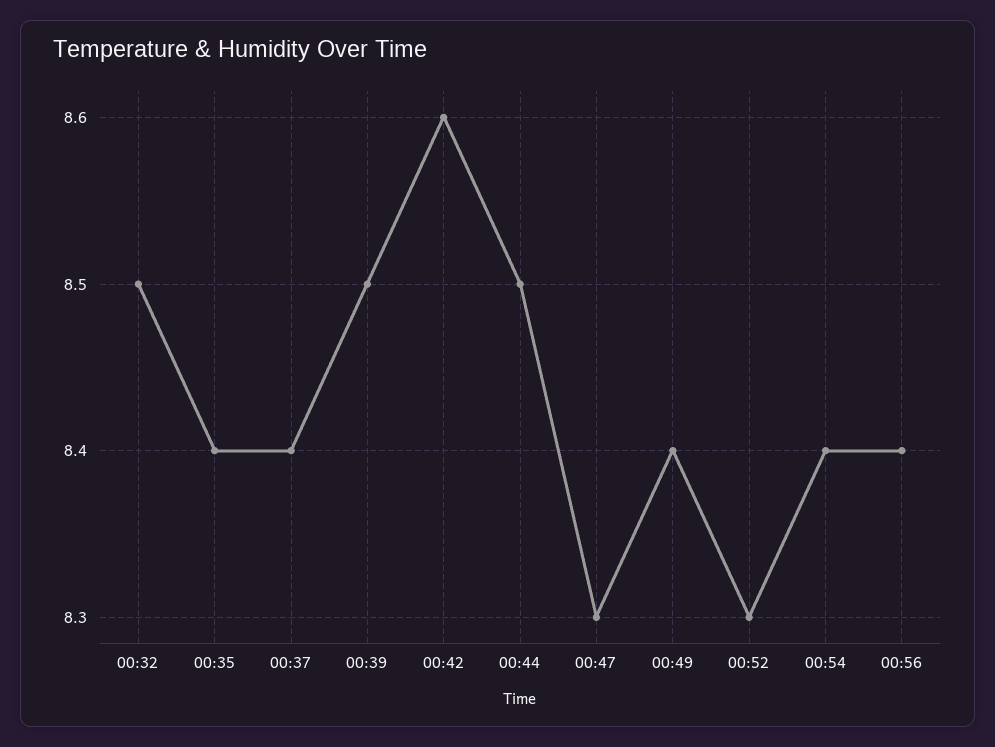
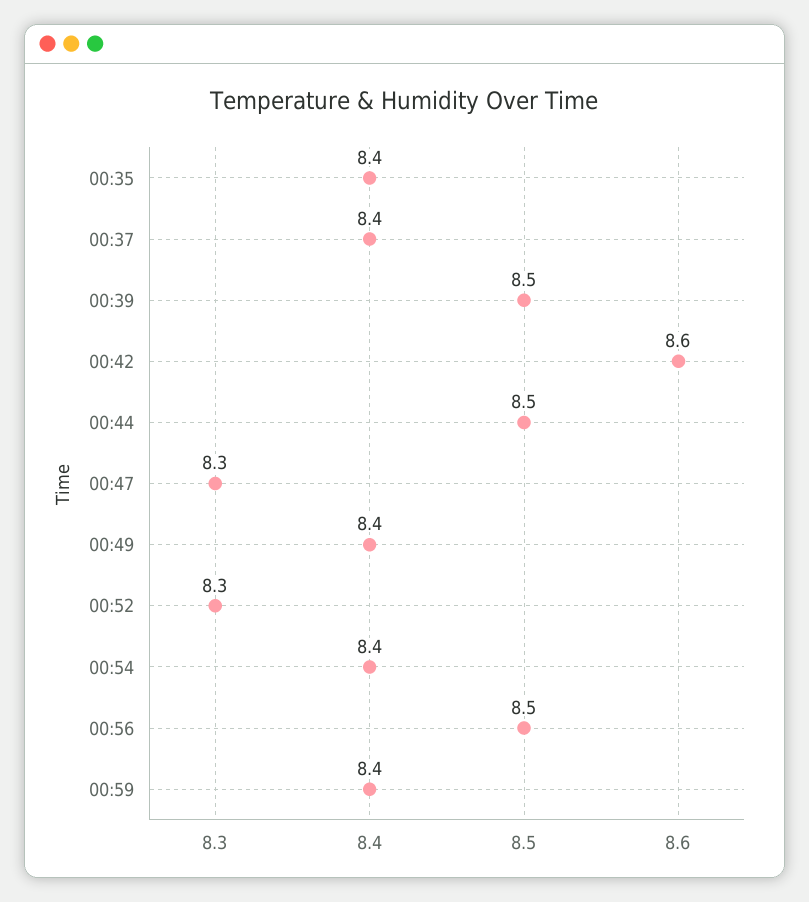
00:32: 8.5 -> none
00:56: 8.4 -> 8.5
00:59: none -> 8.4

